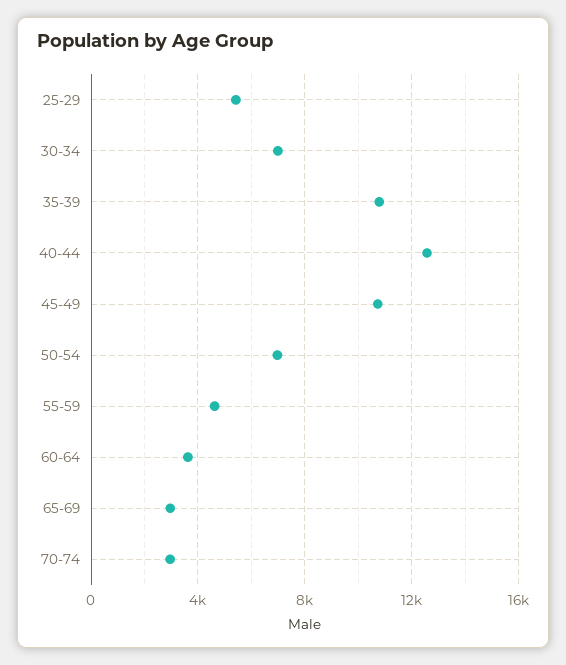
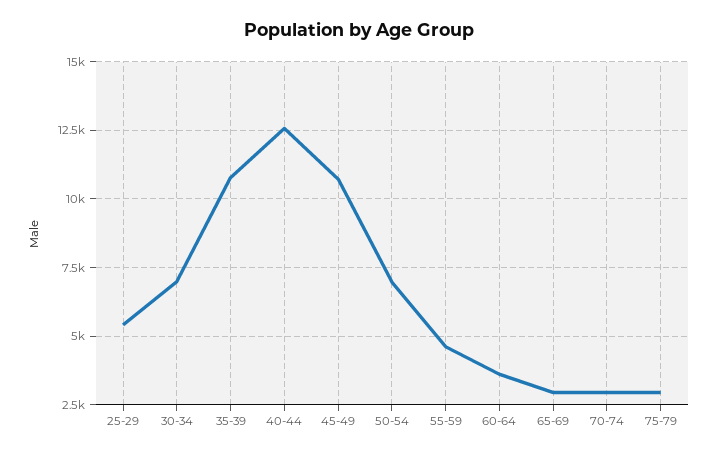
75-79: none -> 3000

